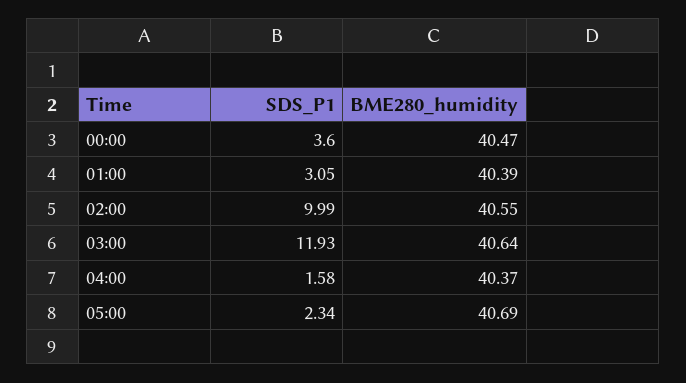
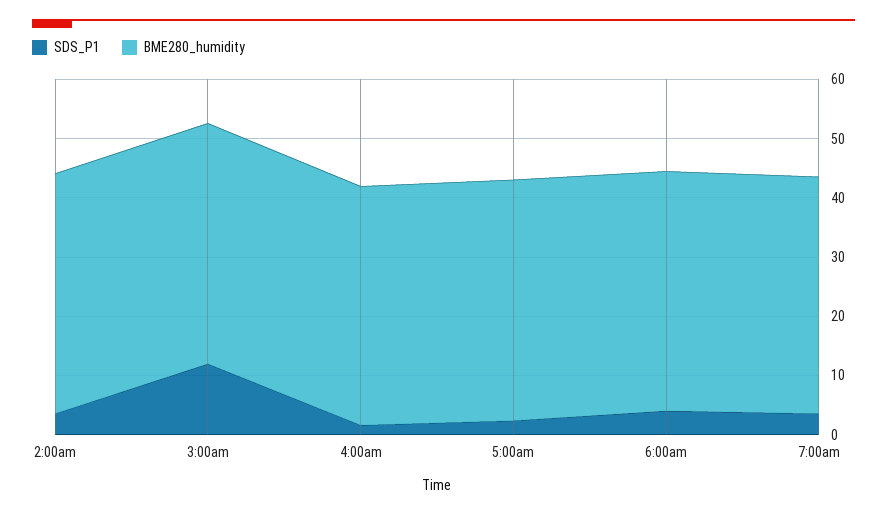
SDS_P1, 00:00: 3.6 -> none
BME280_humidity, 00:00: 40.47 -> none
SDS_P1, 01:00: 3.05 -> none
BME280_humidity, 01:00: 40.39 -> none
SDS_P1, 02:00: 9.99 -> 4
SDS_P1, 6:00am: none -> 4
BME280_humidity, 6:00am: none -> 40
SDS_P1, 7:00am: none -> 4
BME280_humidity, 7:00am: none -> 40

